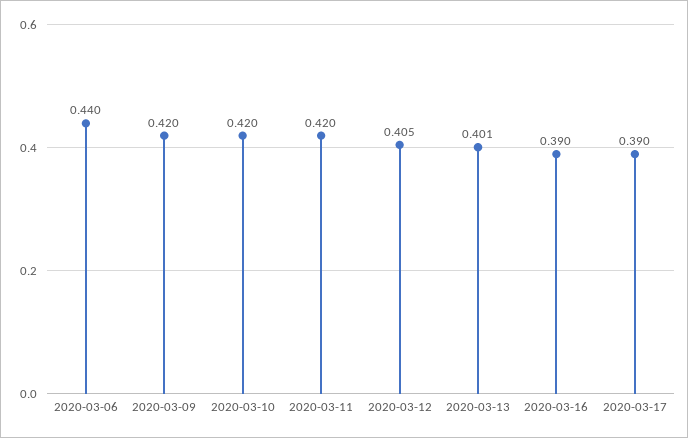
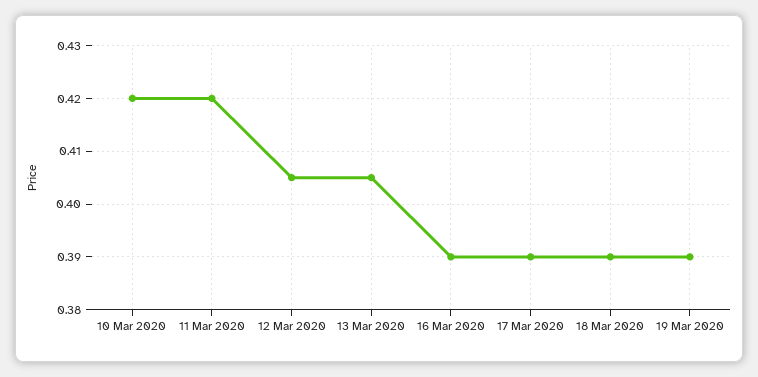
2020-03-06: 0.44 -> none
2020-03-09: 0.42 -> none
2020-03-13: 0.401 -> 0.405
18 Mar 2020: none -> 0.39
19 Mar 2020: none -> 0.39

